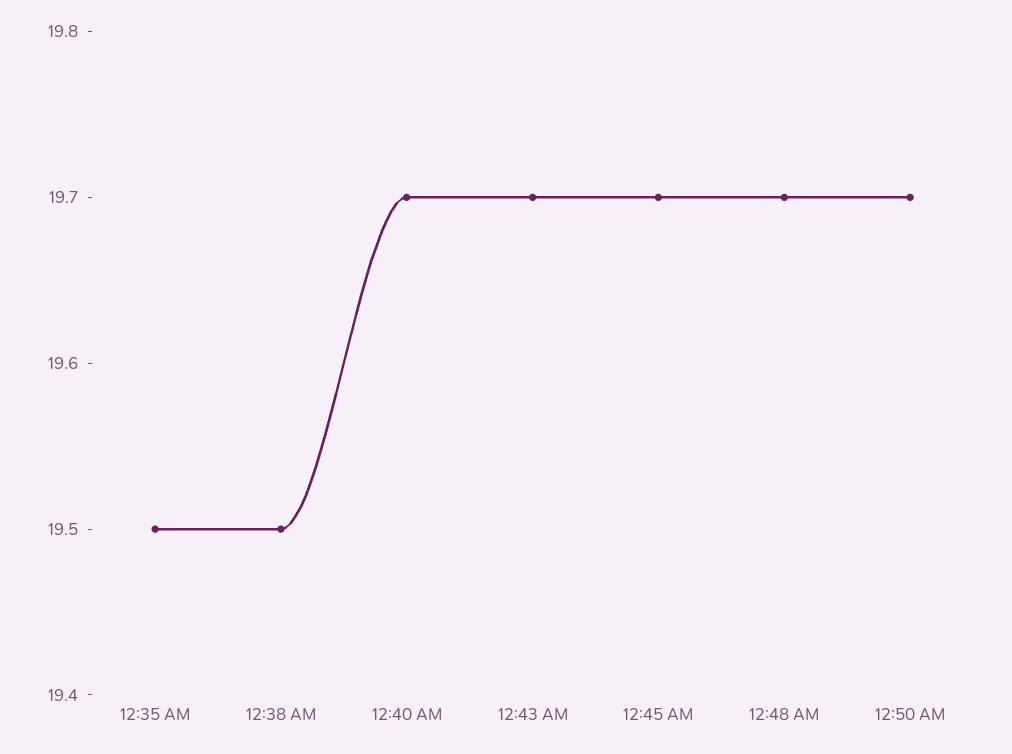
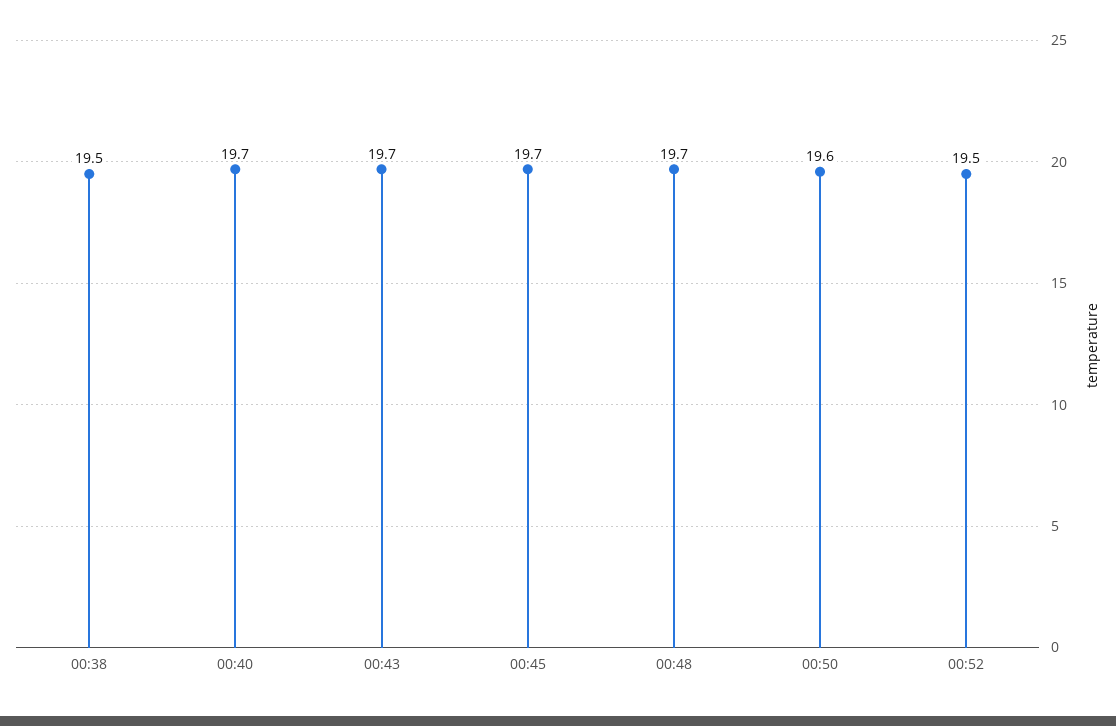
12:35 AM: 19.5 -> none
12:50 AM: 19.7 -> 19.6
00:52: none -> 19.5

